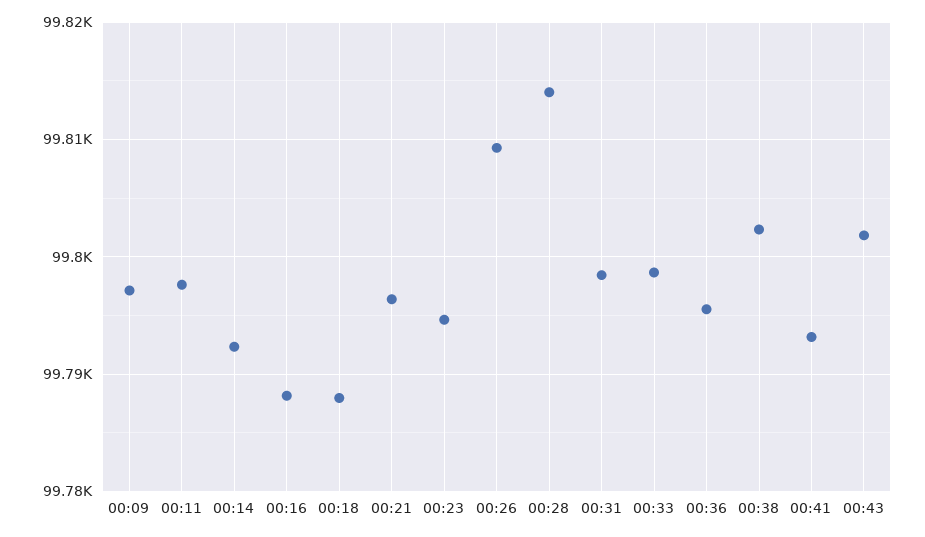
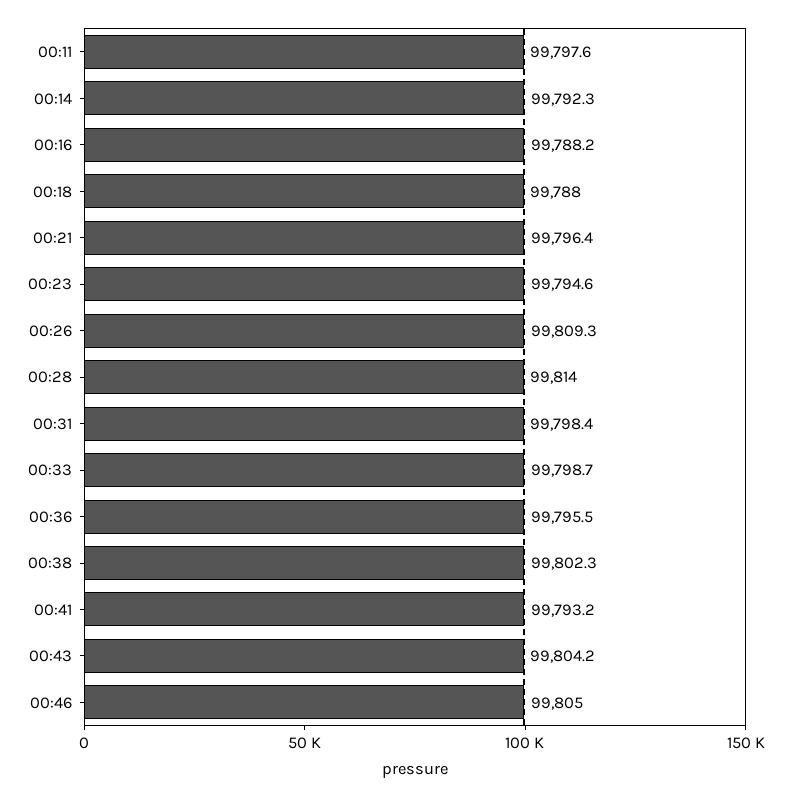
00:09: 99797 -> none
00:43: 99802 -> 99804.2
00:46: none -> 99805

